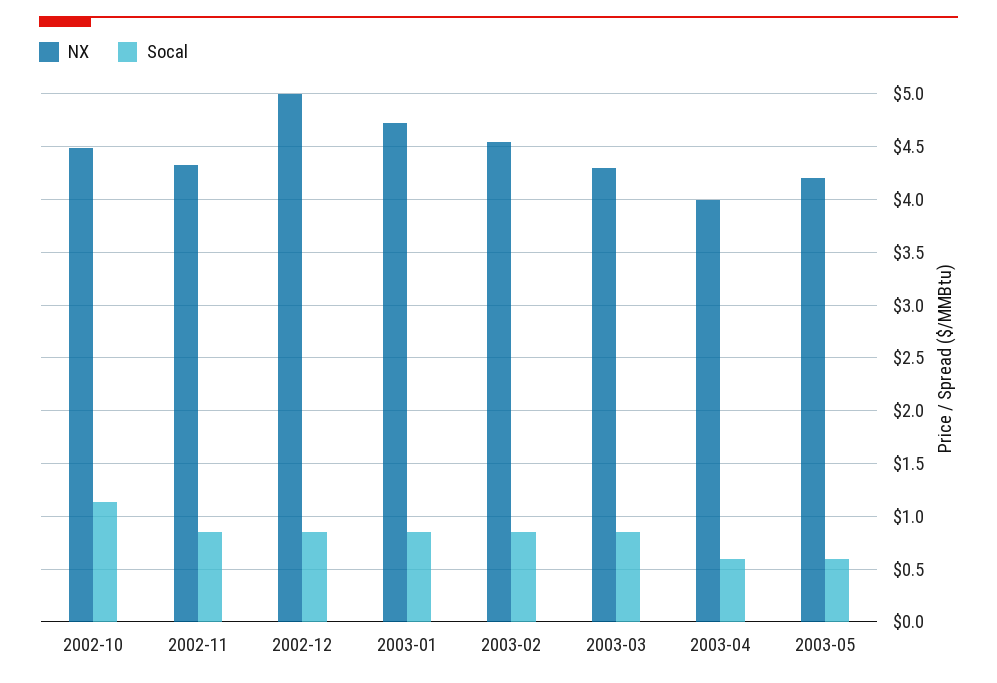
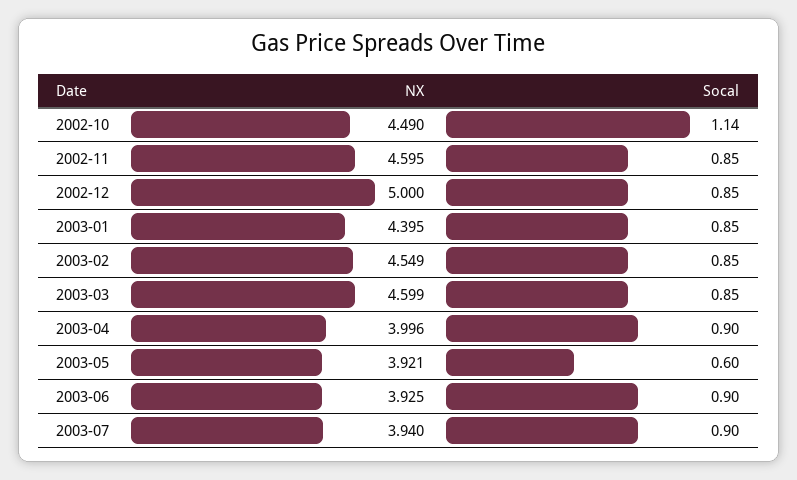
NX, 2002-11: 4.3 -> 4.595
NX, 2003-01: 4.7 -> 4.395
NX, 2003-03: 4.3 -> 4.599
Socal, 2003-04: 0.6 -> 0.9
NX, 2003-05: 4.2 -> 3.921
NX, 2003-06: none -> 3.925
Socal, 2003-06: none -> 0.9
NX, 2003-07: none -> 3.94
Socal, 2003-07: none -> 0.9

